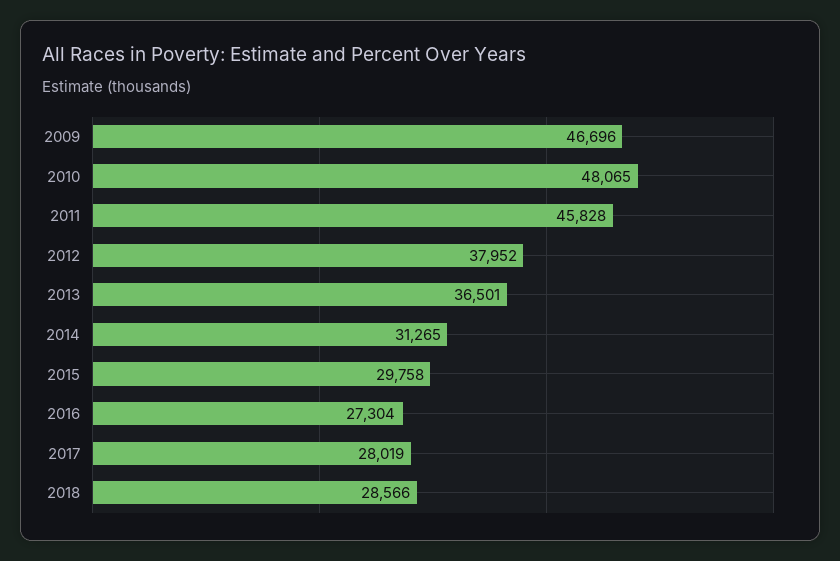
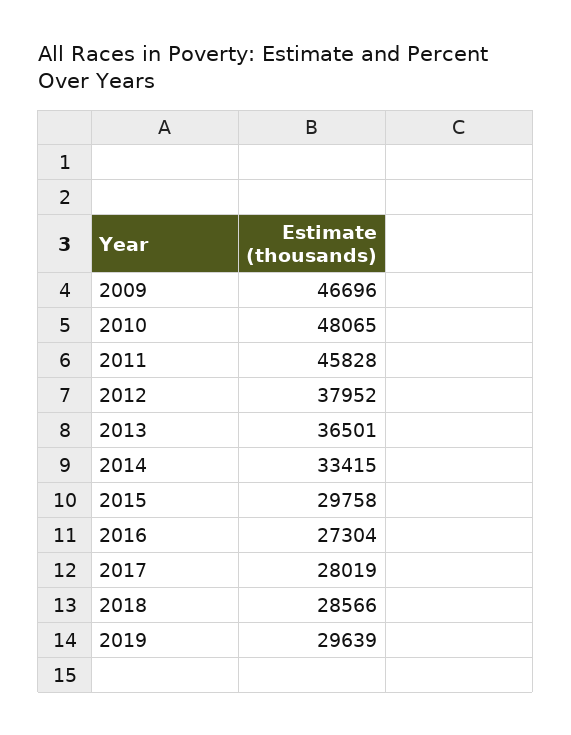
2014: 31265 -> 33415
2019: none -> 29639

